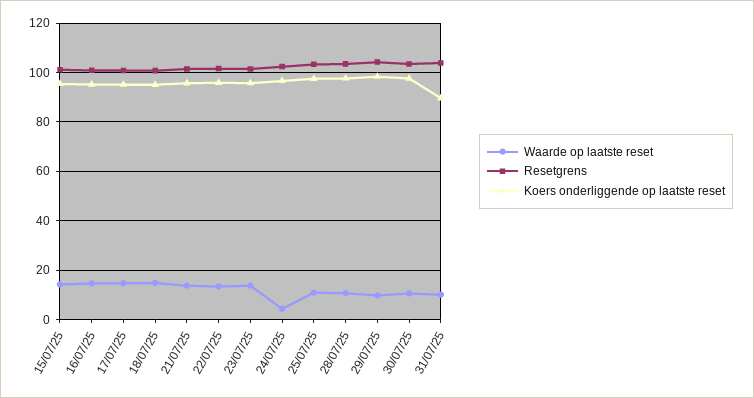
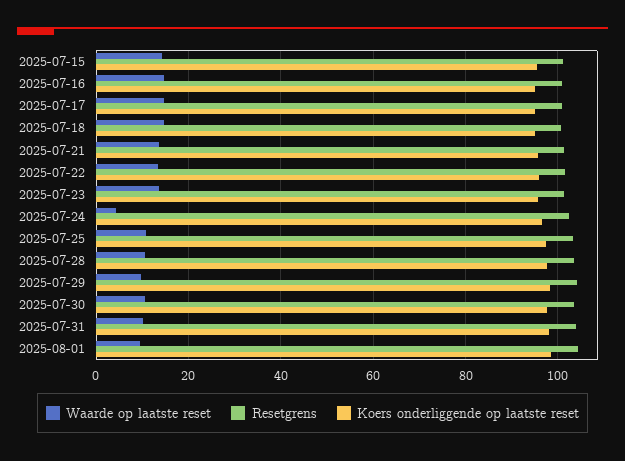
Koers onderliggende op laatste reset, 31/07/25: 90 -> 98
Waarde op laatste reset, 2025-08-01: none -> 10
Resetgrens, 2025-08-01: none -> 104
Koers onderliggende op laatste reset, 2025-08-01: none -> 98

